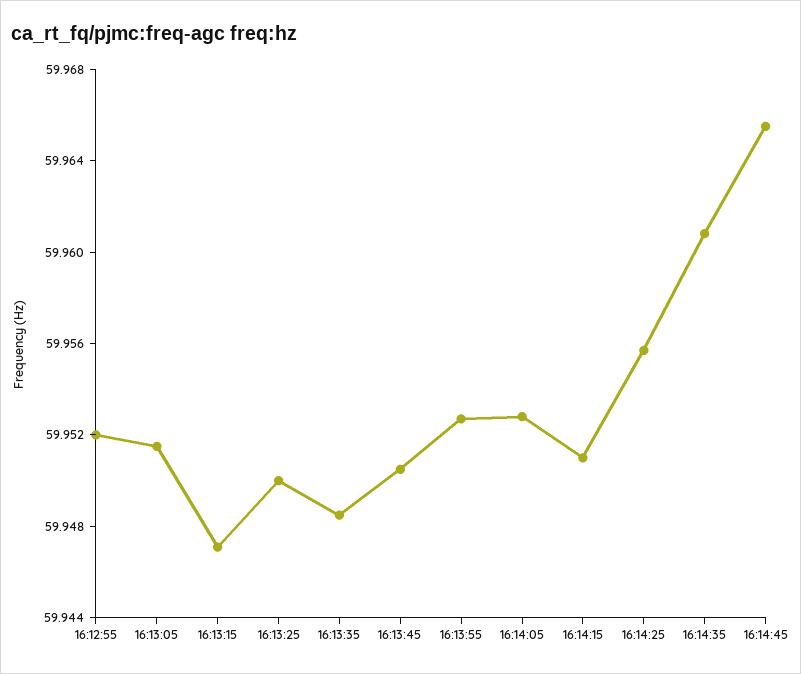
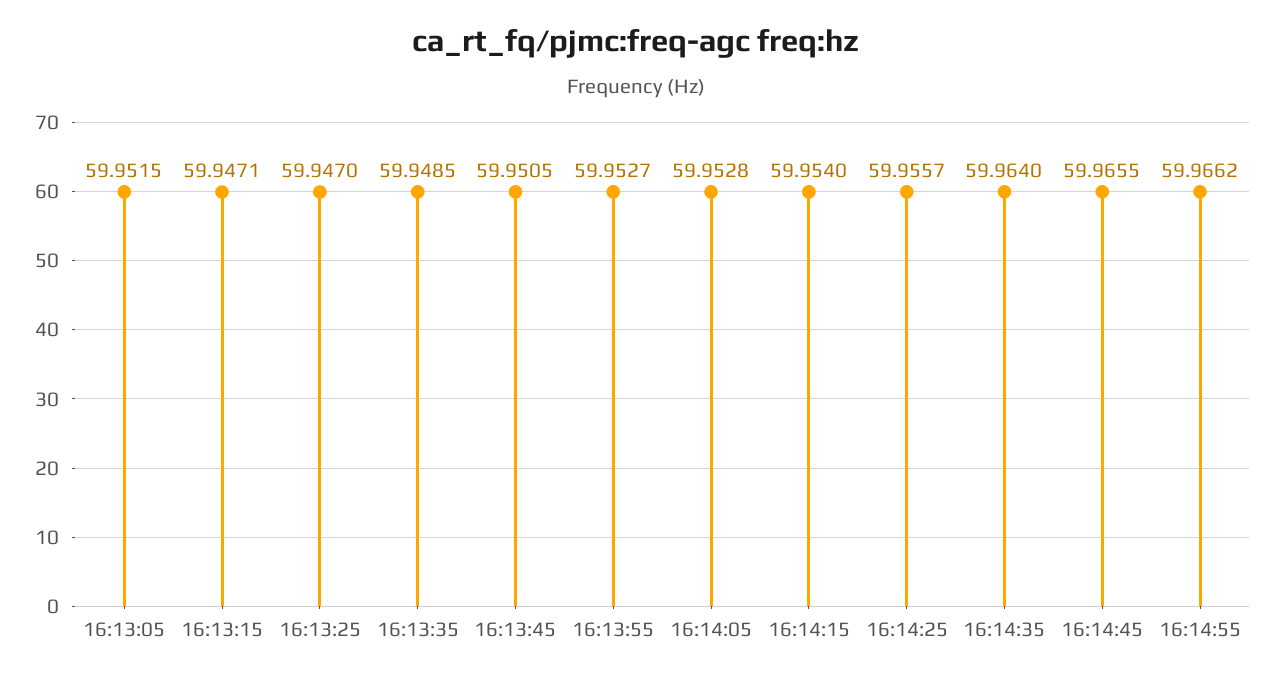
16:12:55: 59.952 -> none
16:13:25: 59.95 -> 59.947
16:14:15: 59.951 -> 59.954
16:14:35: 59.961 -> 59.964
16:14:55: none -> 59.9662

